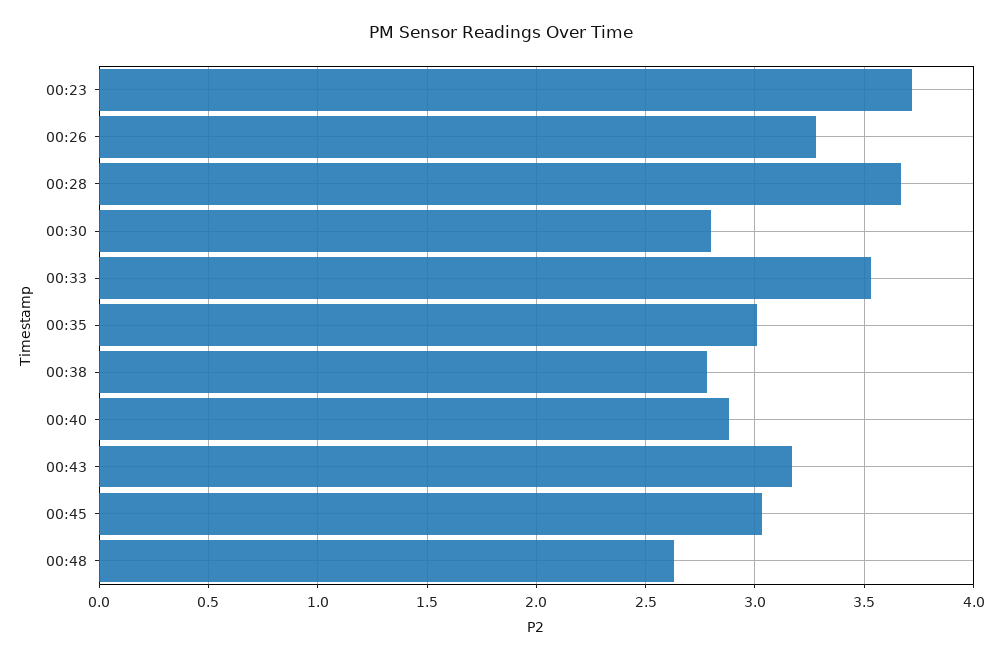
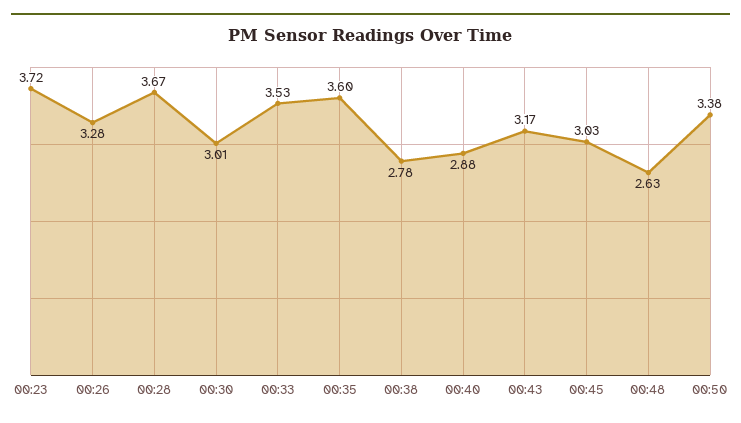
00:30: 2.8 -> 3.01
00:35: 3 -> 3.6
00:50: none -> 3.38

